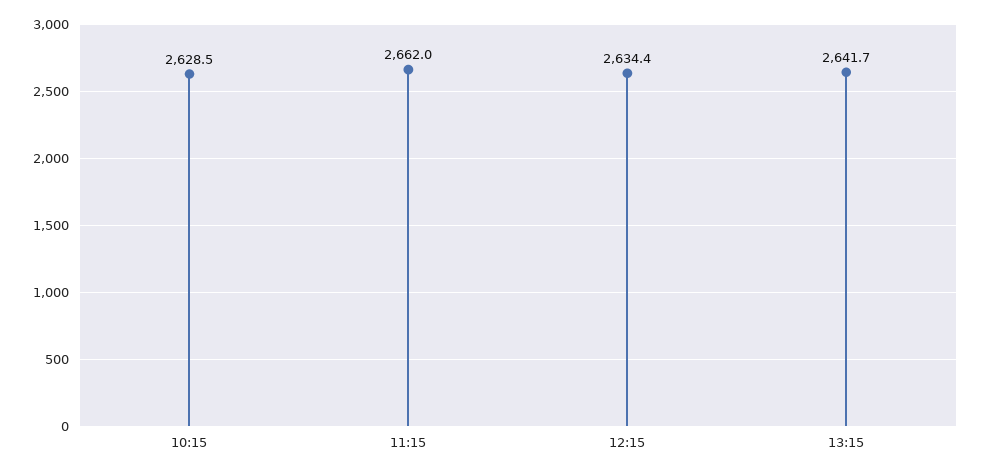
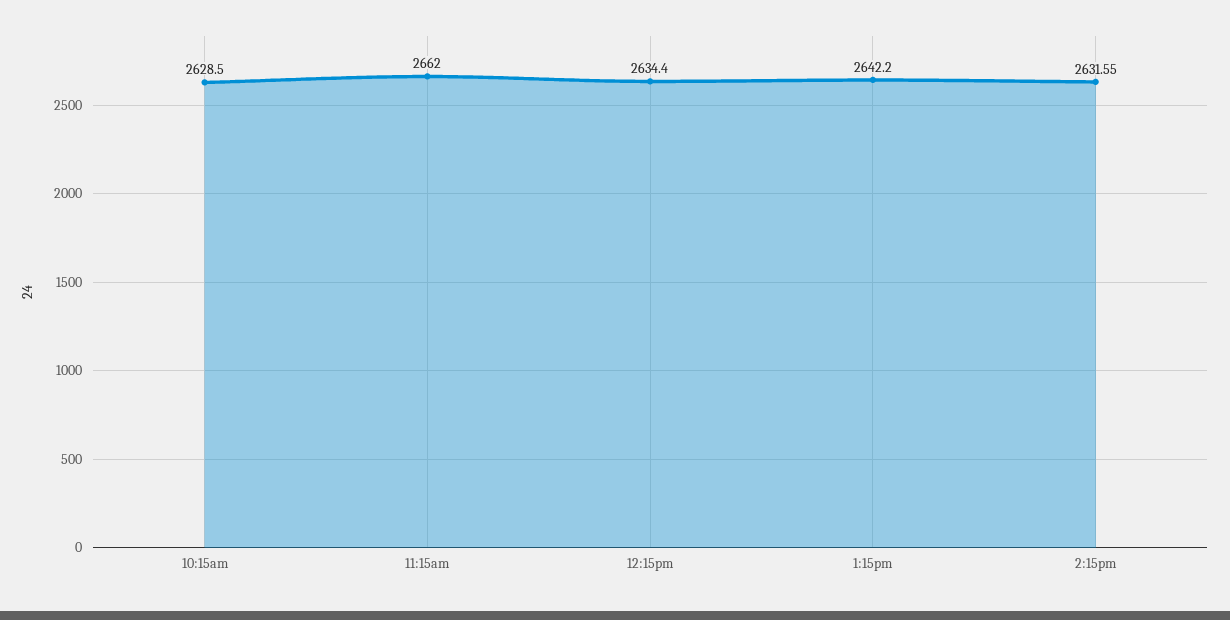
13:15: 2641.7 -> 2642.2
2:15pm: none -> 2631.55

